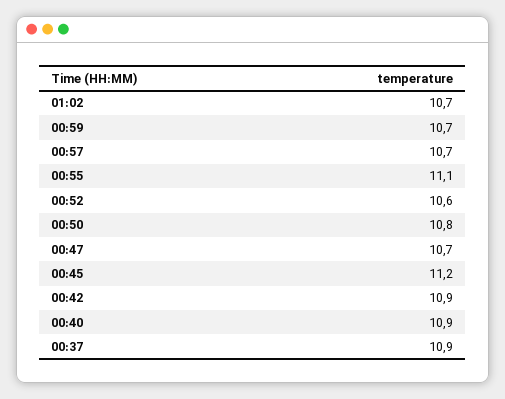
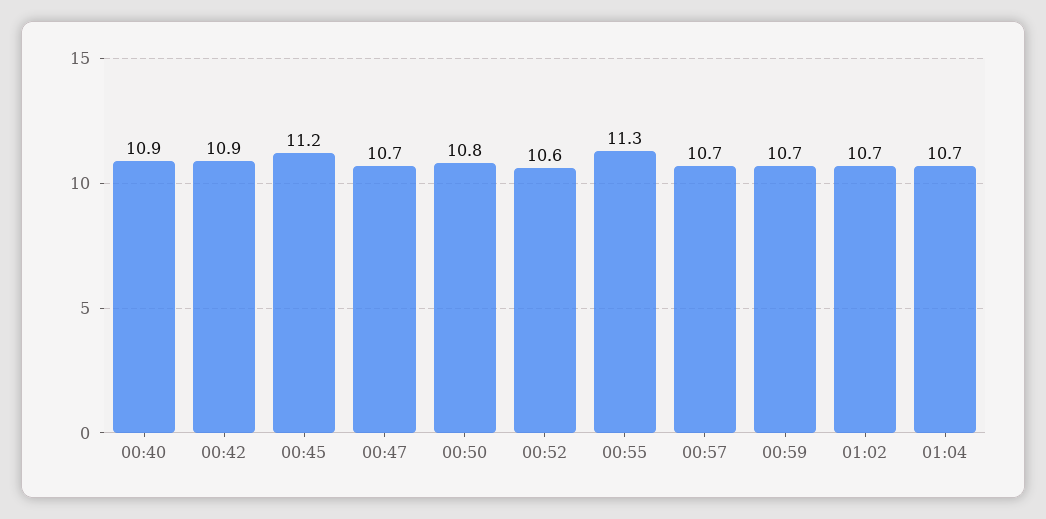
00:55: 11.1 -> 11.3
00:37: 10.9 -> none
01:04: none -> 10.7

